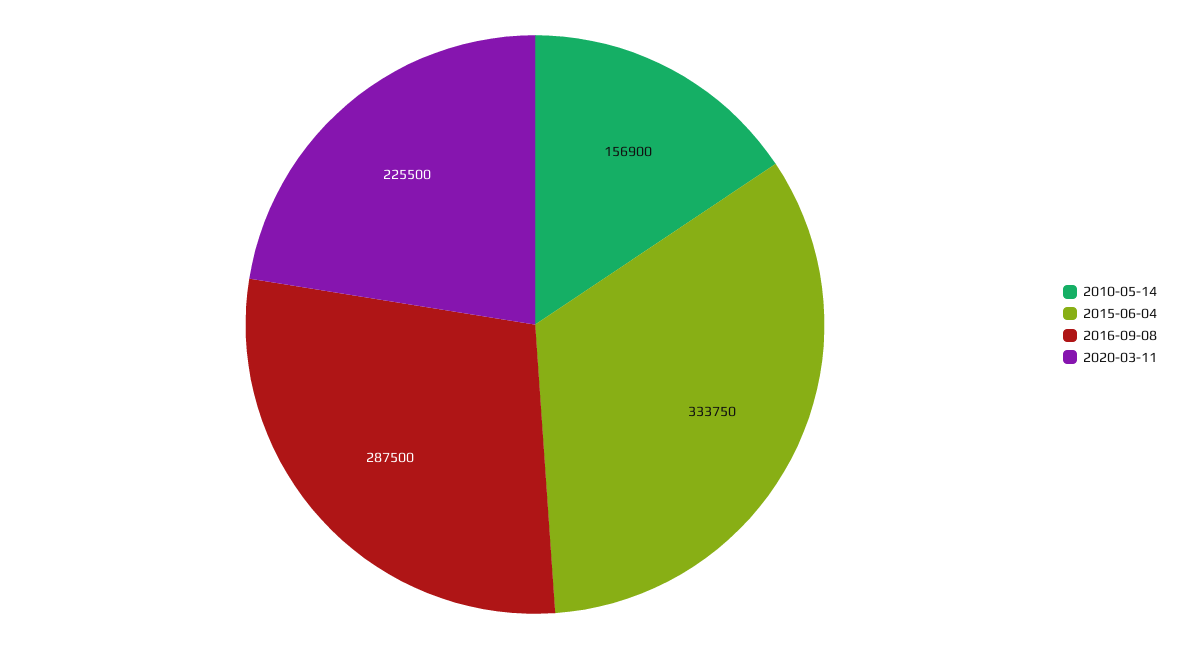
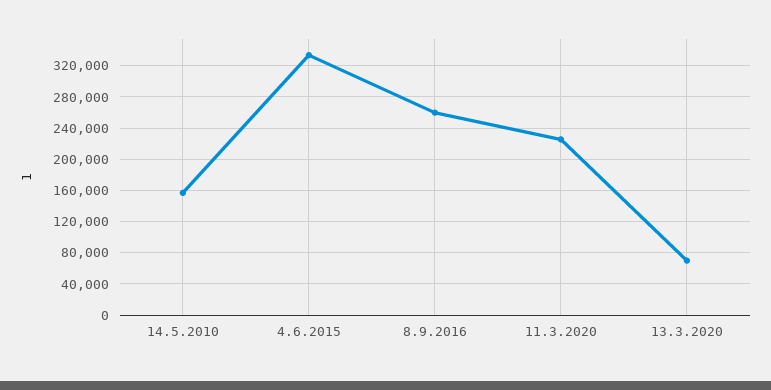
2016-09-08: 287500 -> 260000
13.3.2020: none -> 70000

